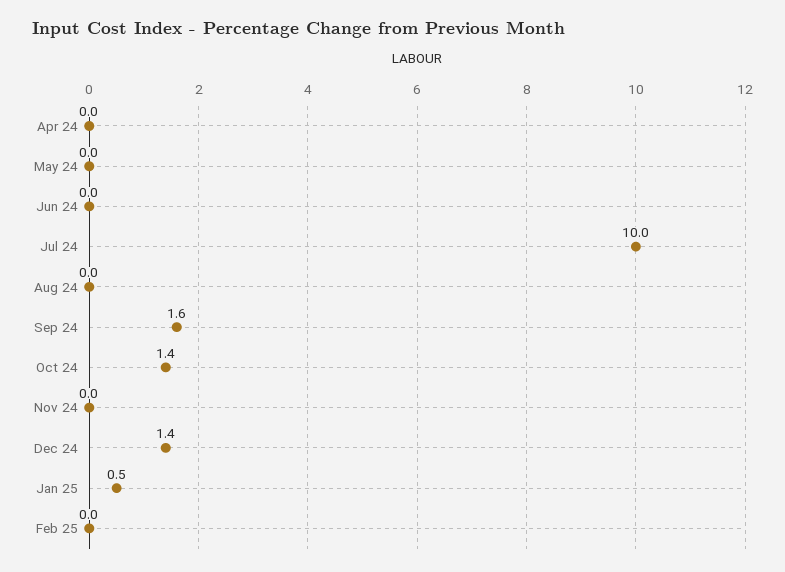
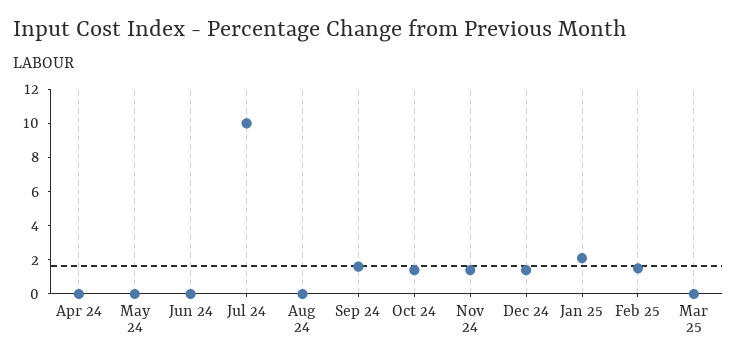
Nov 24: 0 -> 1.5
Jan 25: 0.5 -> 2
Feb 25: 0 -> 1.5
Mar 25: none -> 0

